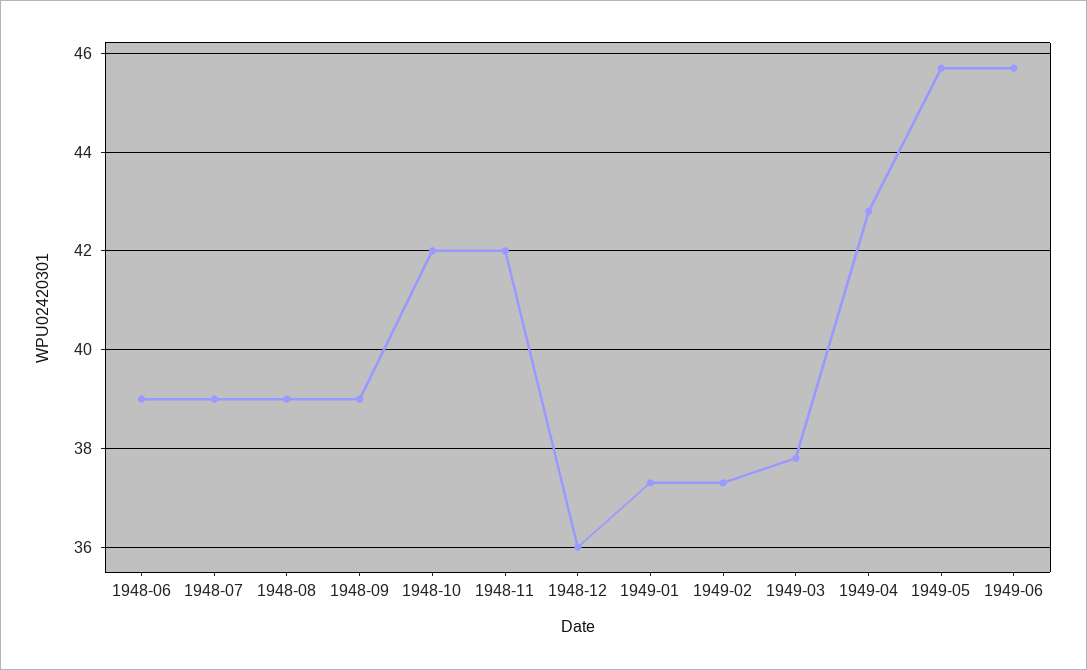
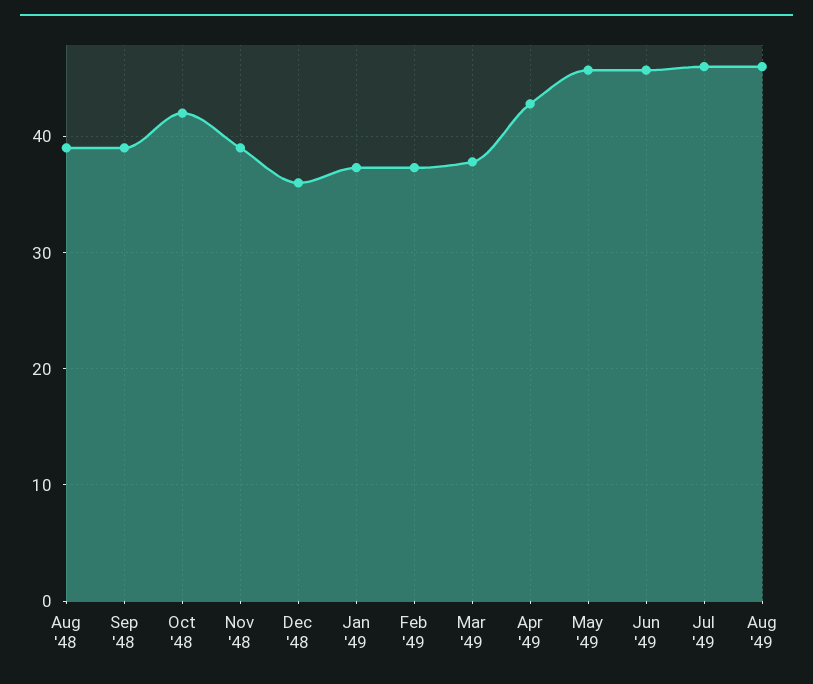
1948-06: 39 -> none
1948-07: 39 -> none
1948-11: 42 -> 39
Jul '49: none -> 46
Aug '49: none -> 46

